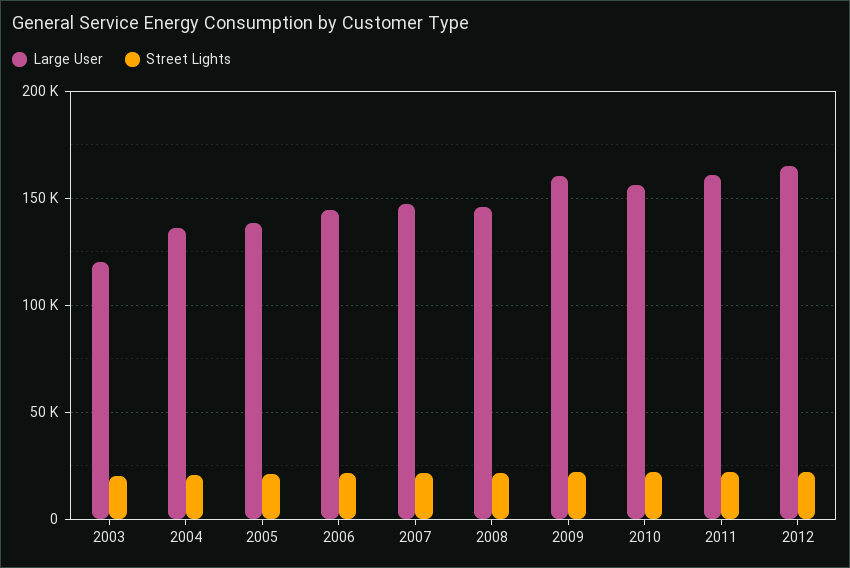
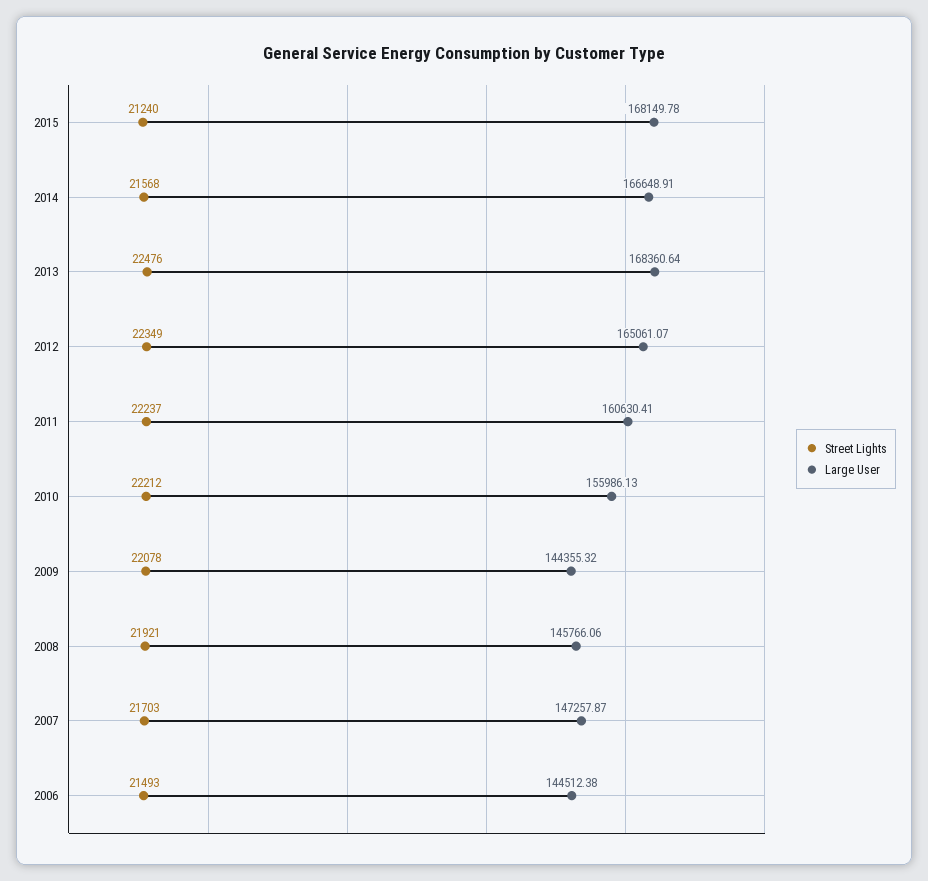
Large User, 2003: 120000 -> none
Street Lights, 2003: 20000 -> none
Large User, 2004: 135000 -> none
Street Lights, 2004: 20000 -> none
Large User, 2005: 140000 -> none
Street Lights, 2005: 20000 -> none
Large User, 2009: 160000 -> 144355.32
Street Lights, 2015: none -> 21240
Large User, 2015: none -> 168149.78
Street Lights, 2014: none -> 21568
Large User, 2014: none -> 166648.91
Street Lights, 2013: none -> 22476
Large User, 2013: none -> 168360.64

